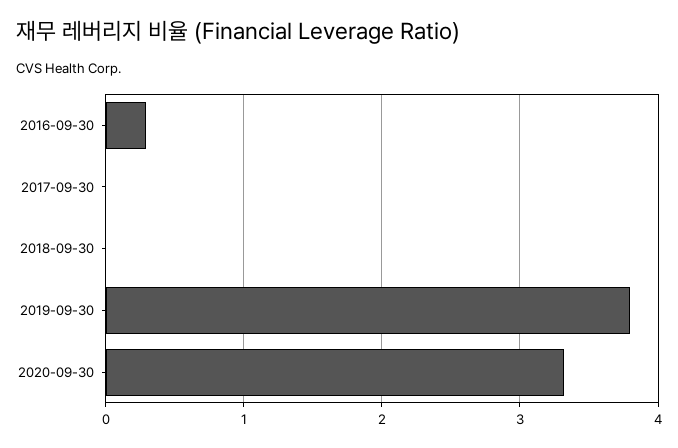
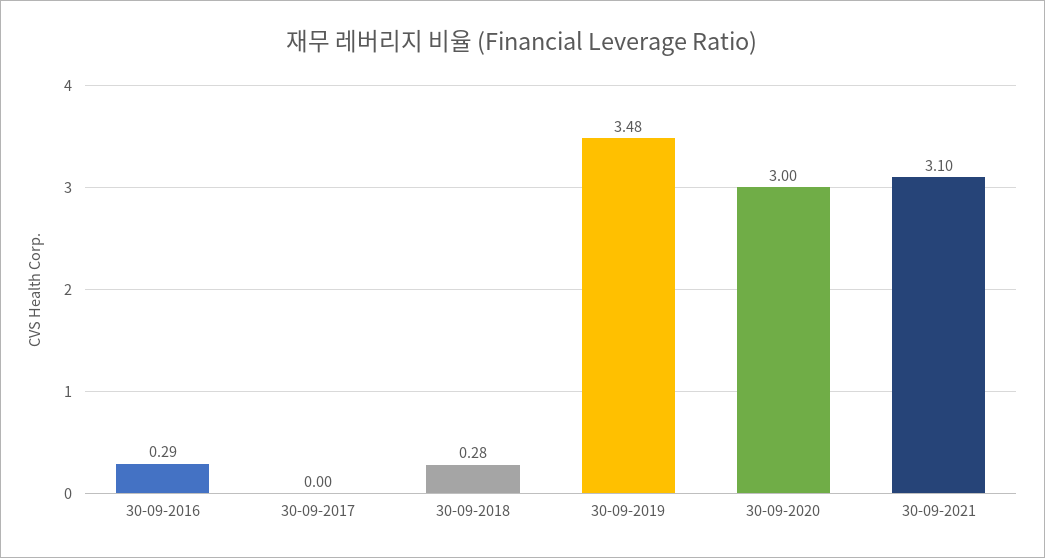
2018-09-30: 0 -> 0.28
2019-09-30: 3.8 -> 3.48
2020-09-30: 3.3 -> 3
30-09-2021: none -> 3.1

